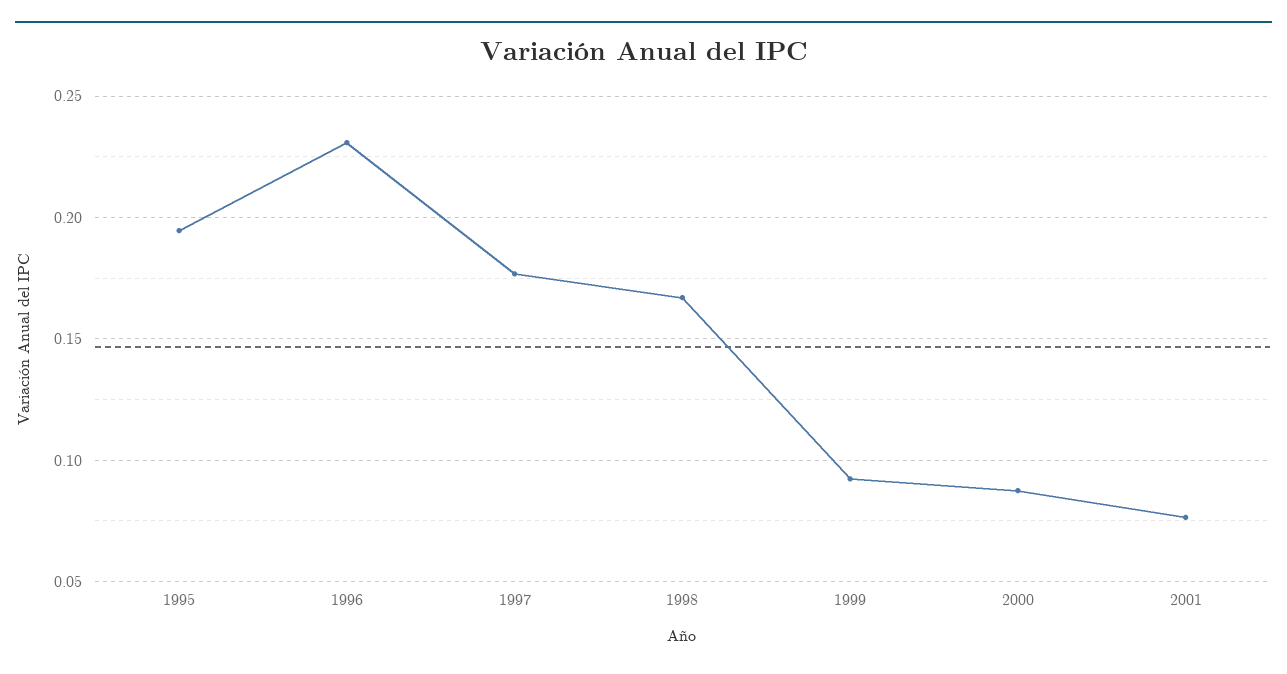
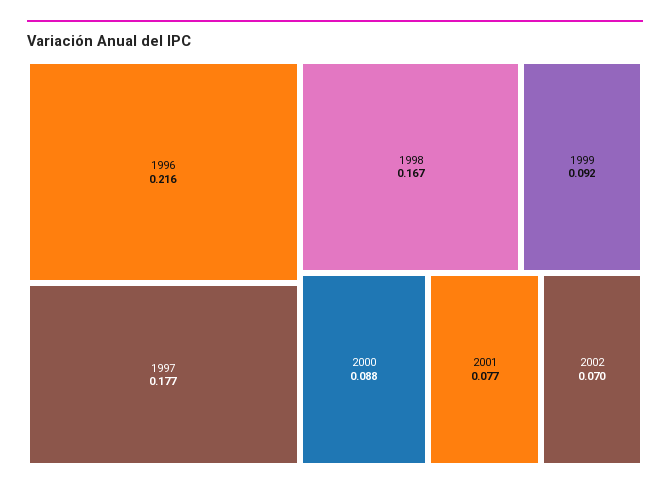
1995: 0.195 -> none
1996: 0.23 -> 0.216
2002: none -> 0.07

